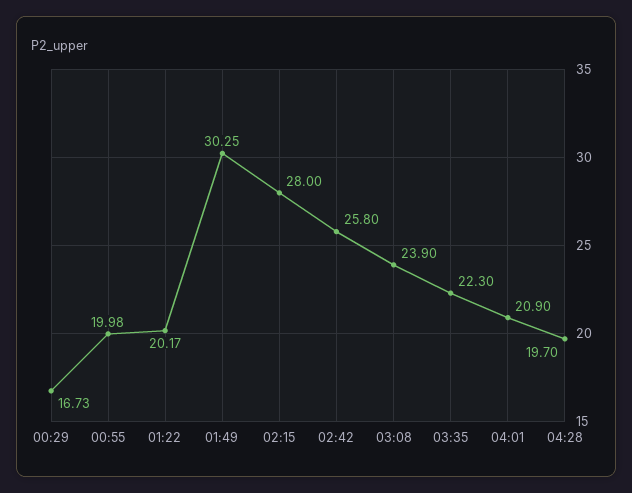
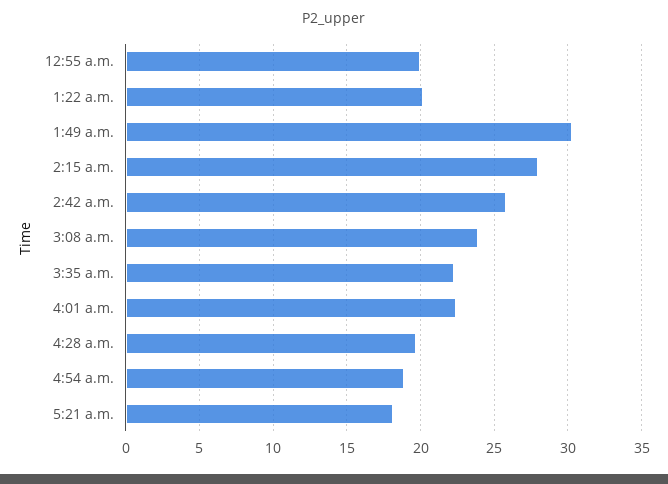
00:29: 16.73 -> none
04:01: 20.9 -> 22.5
4:54 a.m.: none -> 19
5:21 a.m.: none -> 18

